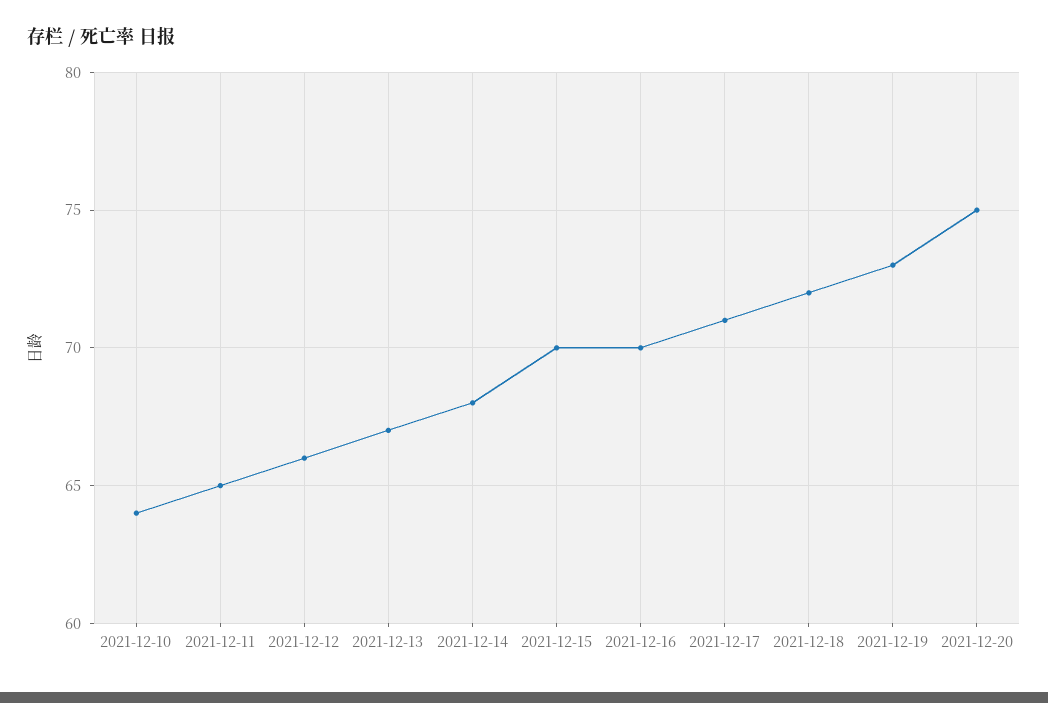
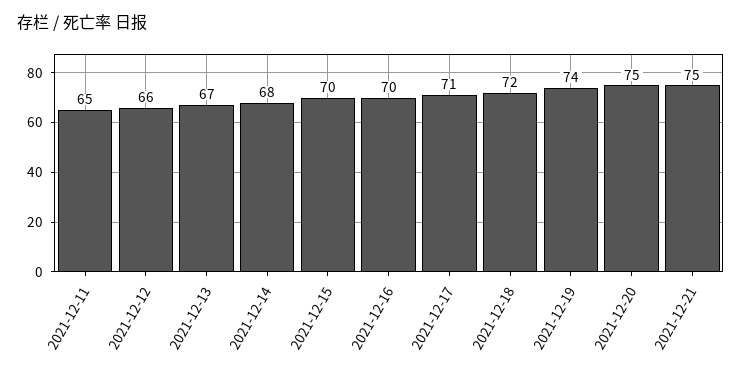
2021-12-10: 64 -> none
2021-12-19: 73 -> 74
2021-12-21: none -> 75

